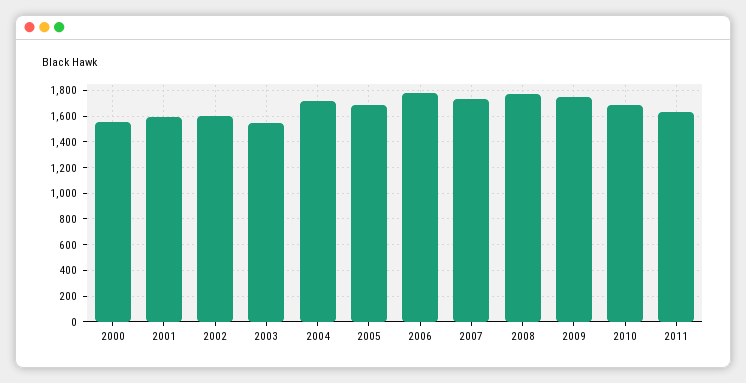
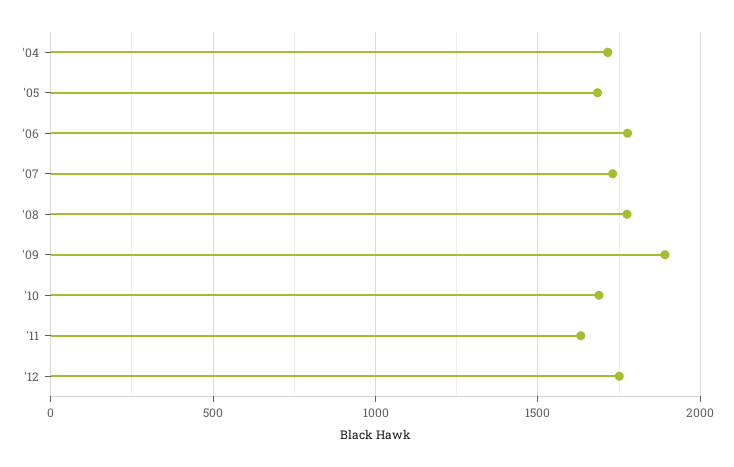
2000: 1550 -> none
2001: 1600 -> none
2002: 1600 -> none
2003: 1550 -> none
2009: 1750 -> 1900
'12: none -> 1750

